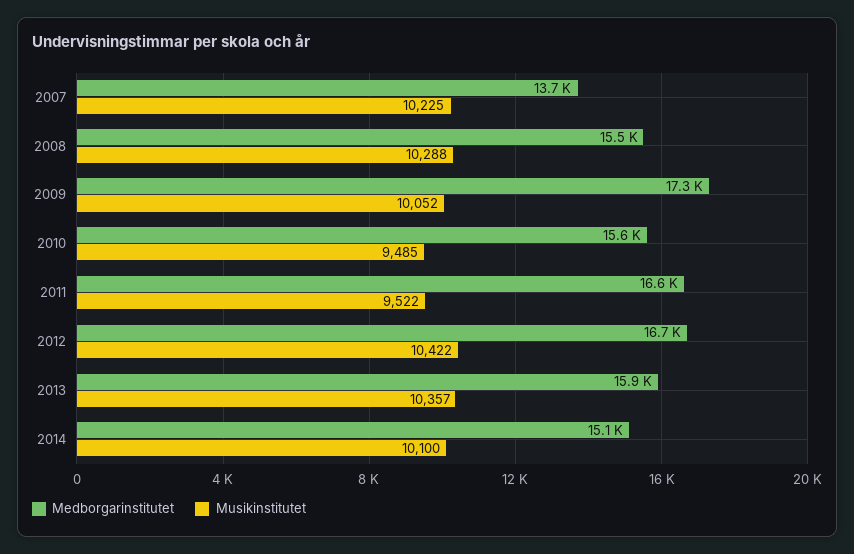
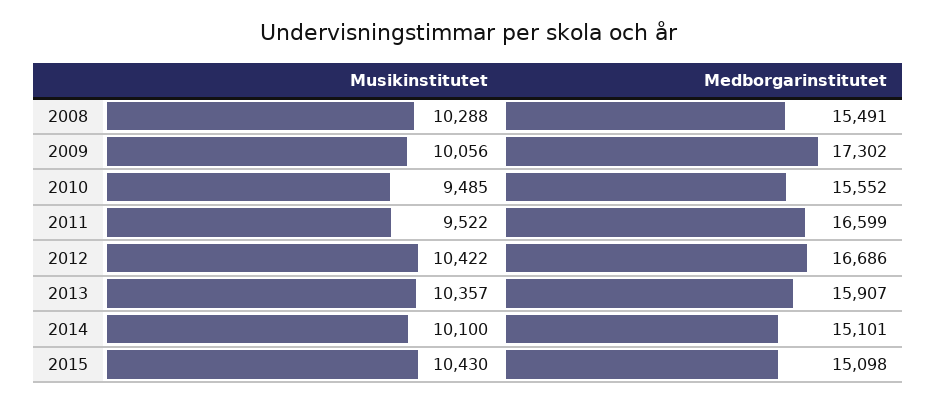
Medborgarinstitutet, 2007: 13700 -> none
Musikinstitutet, 2007: 10225 -> none
Musikinstitutet, 2009: 10052 -> 10056
Musikinstitutet, 2015: none -> 10430
Medborgarinstitutet, 2015: none -> 15098

